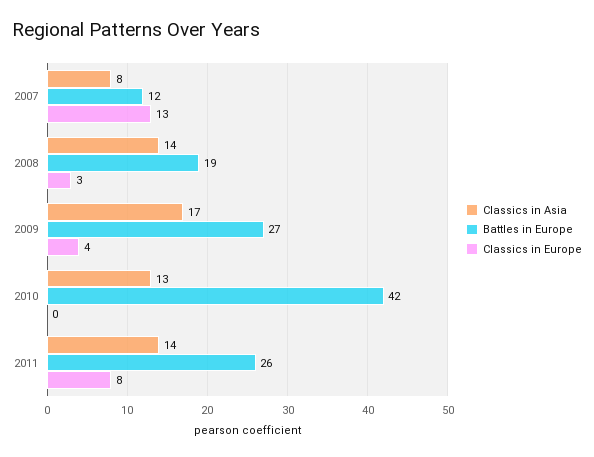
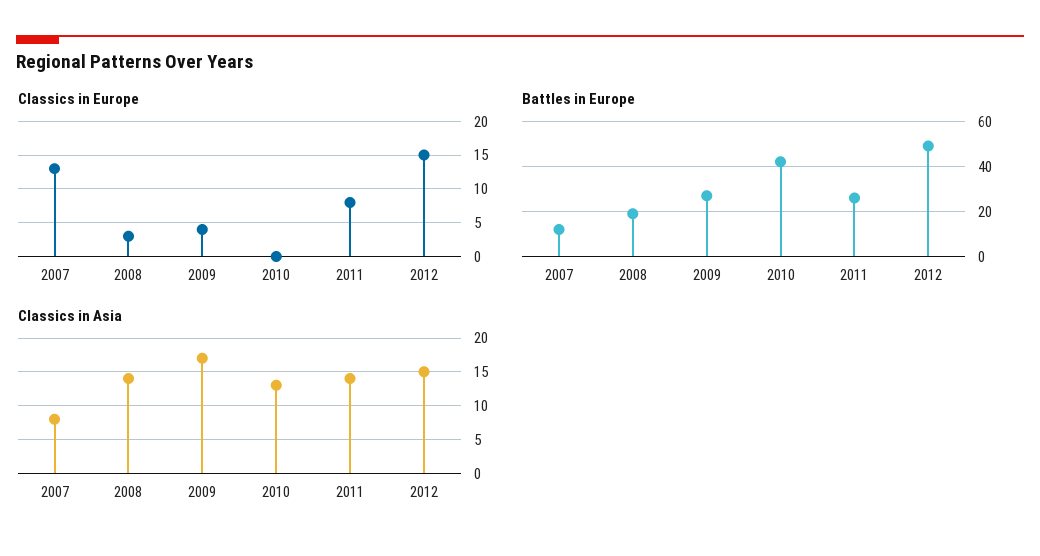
Classics in Europe, 2012: none -> 15
Battles in Europe, 2012: none -> 50
Classics in Asia, 2012: none -> 15

